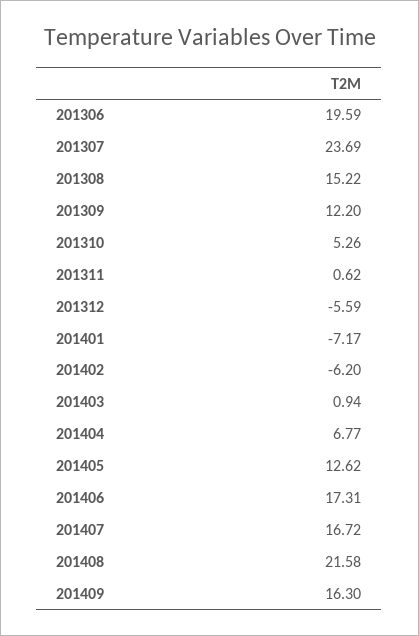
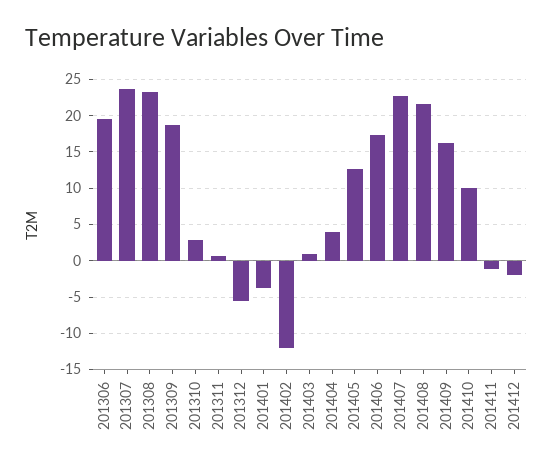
201308: 15.22 -> 23
201309: 12.2 -> 19
201310: 5.26 -> 3
201401: -7.17 -> -4
201402: -6.2 -> -12
201404: 6.77 -> 4
201407: 16.72 -> 23
201410: none -> 10
201411: none -> -1
201412: none -> -2

